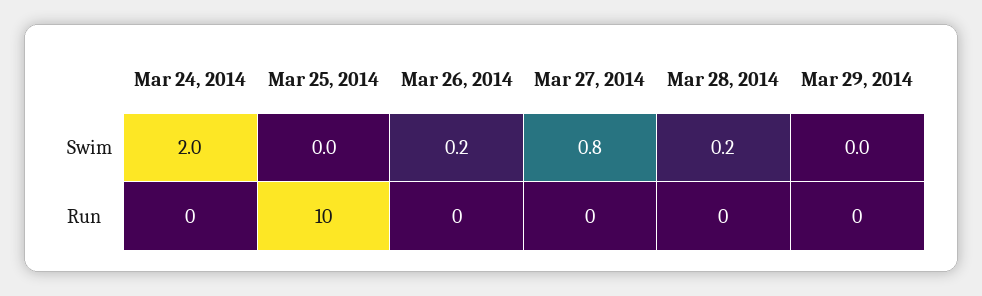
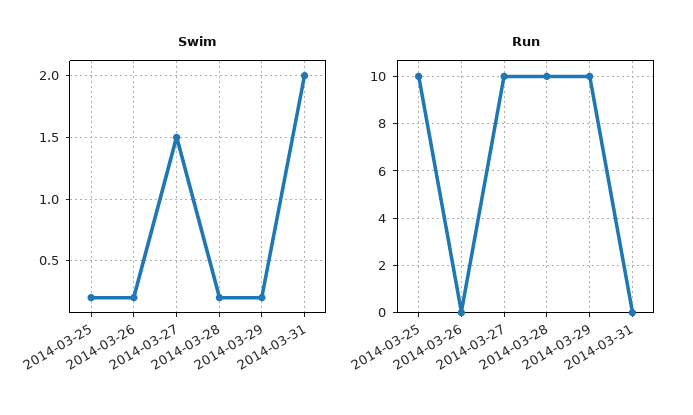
Swim, Mar 24, 2014: 2 -> none
Swim, Mar 25, 2014: 0 -> 0.2
Swim, Mar 27, 2014: 0.8 -> 1.5
Swim, Mar 29, 2014: 0 -> 0.2
Run, Mar 24, 2014: 0 -> none
Run, Mar 27, 2014: 0 -> 10
Run, Mar 28, 2014: 0 -> 10
Run, Mar 29, 2014: 0 -> 10
Swim, 2014-03-31: none -> 2
Run, 2014-03-31: none -> 0

